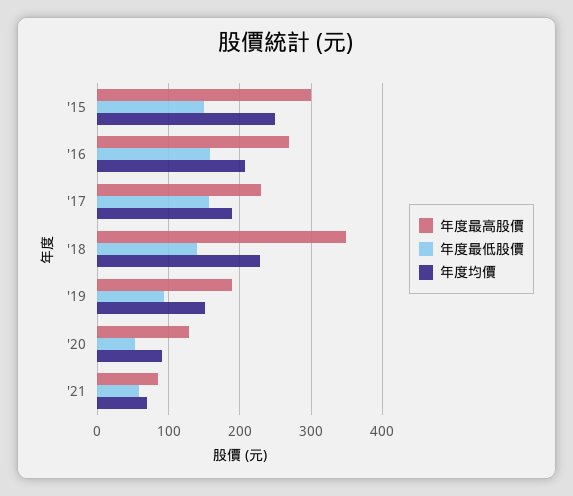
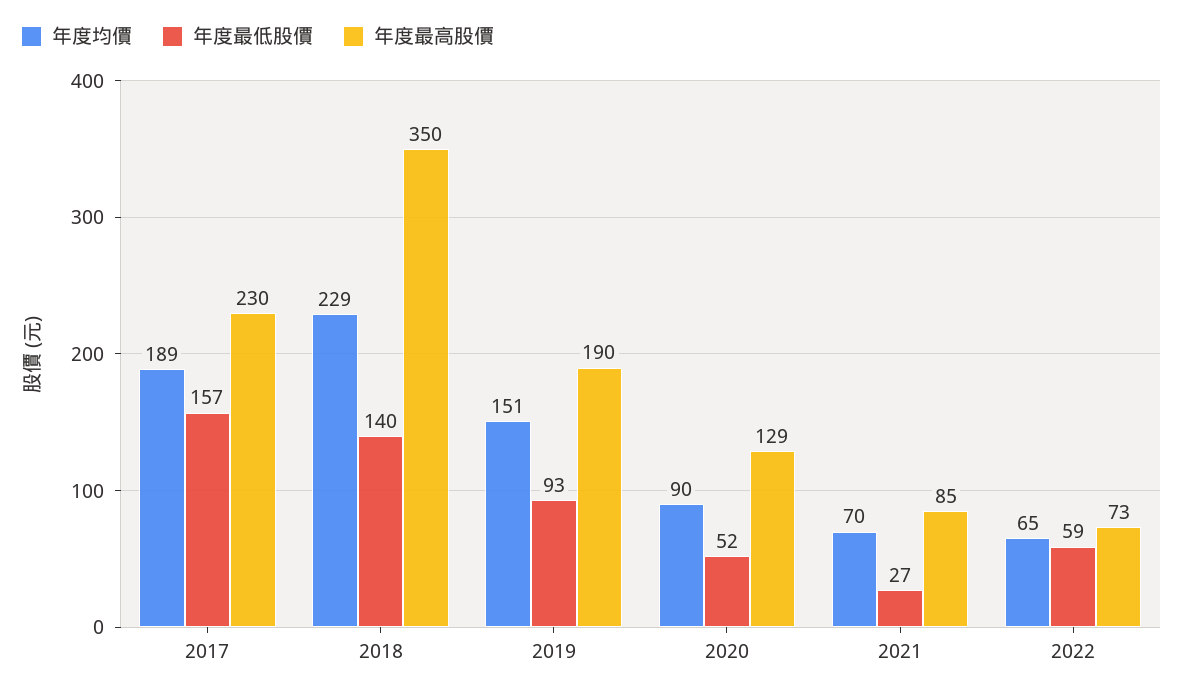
年度最高股價, '15: 300 -> none
年度最低股價, '15: 150 -> none
年度均價, '15: 250 -> none
年度最高股價, '16: 270 -> none
年度最低股價, '16: 160 -> none
年度均價, '16: 210 -> none
年度最低股價, '21: 60 -> 27
年度均價, 2022: none -> 65
年度最低股價, 2022: none -> 59
年度最高股價, 2022: none -> 73

